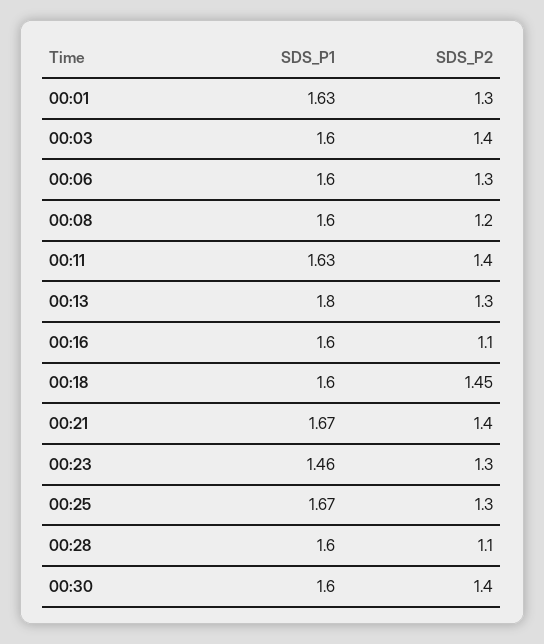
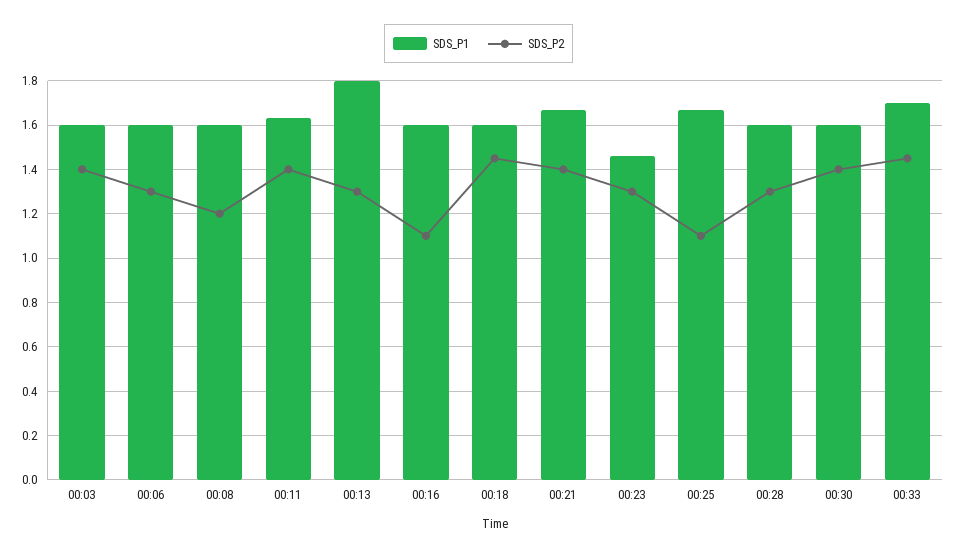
SDS_P1, 00:01: 1.63 -> none
SDS_P2, 00:01: 1.3 -> none
SDS_P2, 00:25: 1.3 -> 1.1
SDS_P2, 00:28: 1.1 -> 1.3
SDS_P1, 00:33: none -> 1.7
SDS_P2, 00:33: none -> 1.45

